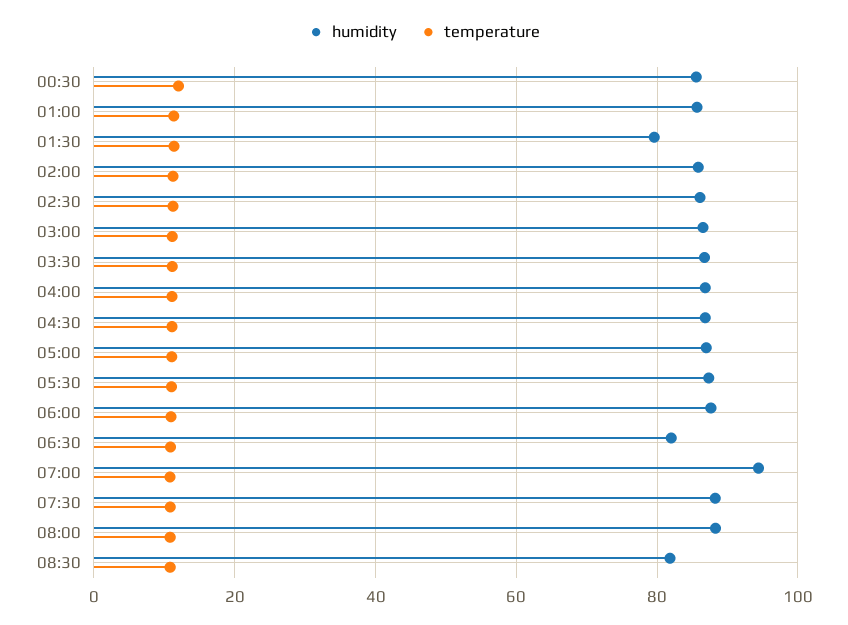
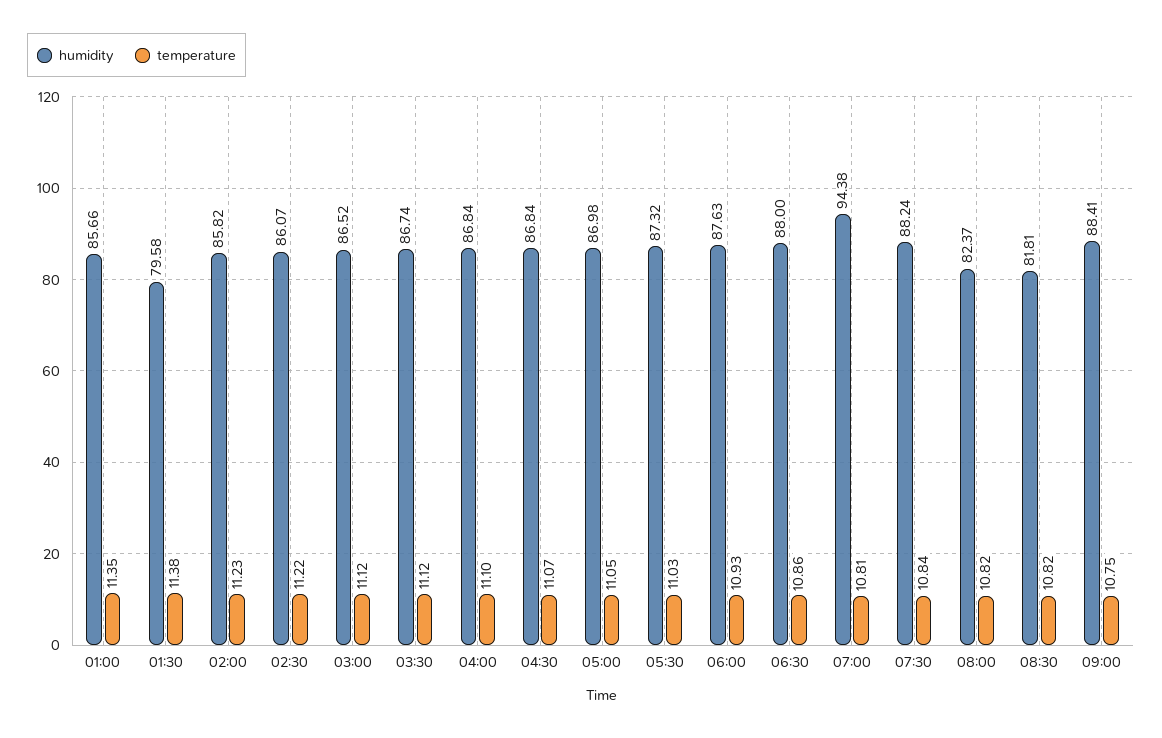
humidity, 00:30: 86 -> none
temperature, 00:30: 12 -> none
humidity, 06:30: 82 -> 88
humidity, 08:00: 88 -> 82.37
humidity, 09:00: none -> 88.41
temperature, 09:00: none -> 10.75

